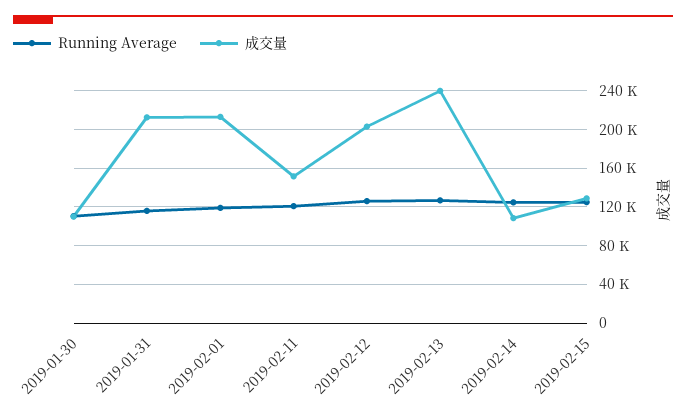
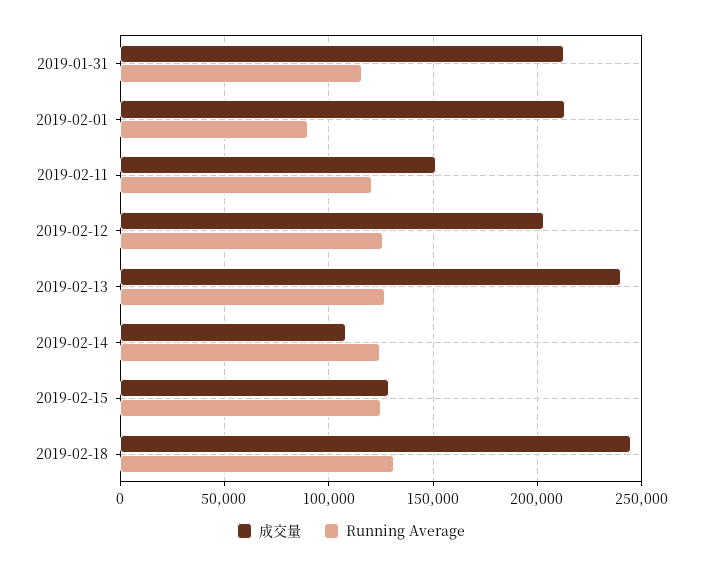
Running Average, 2019-01-30: 110000 -> none
成交量, 2019-01-30: 110000 -> none
Running Average, 2019-02-01: 120000 -> 90000
成交量, 2019-02-18: none -> 245000
Running Average, 2019-02-18: none -> 130000

